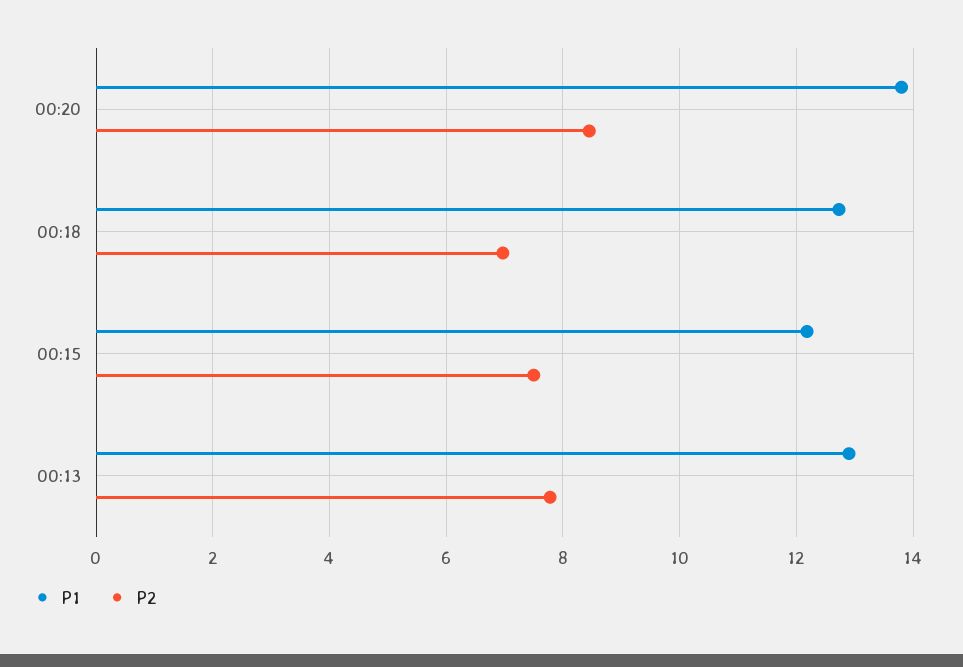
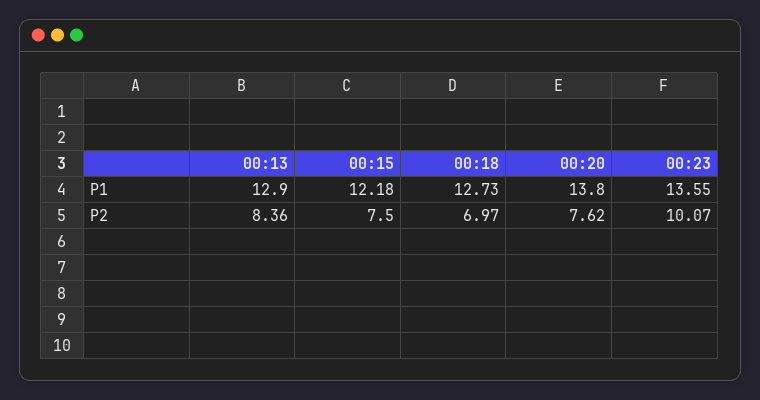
P2, 00:20: 8.4 -> 7.62
P2, 00:13: 7.8 -> 8.36
P1, 00:23: none -> 13.55
P2, 00:23: none -> 10.07

